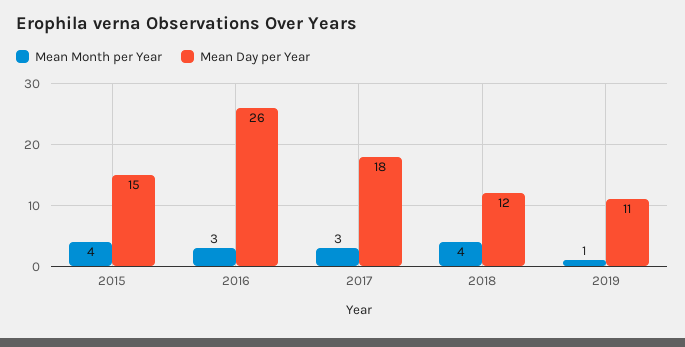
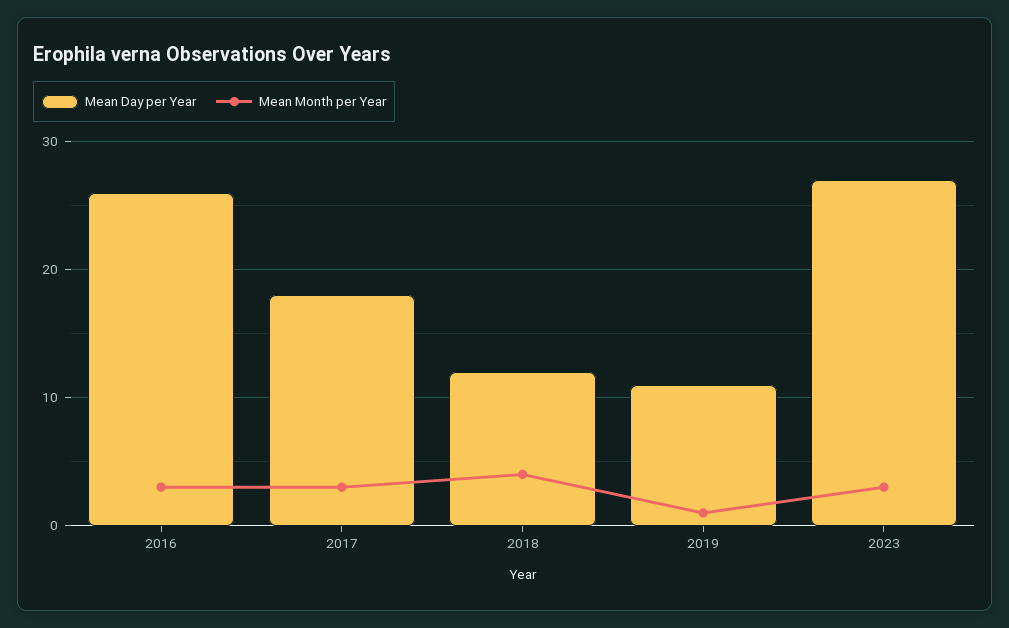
Mean Month per Year, 2015: 4 -> none
Mean Day per Year, 2015: 15 -> none
Mean Day per Year, 2023: none -> 27
Mean Month per Year, 2023: none -> 3

